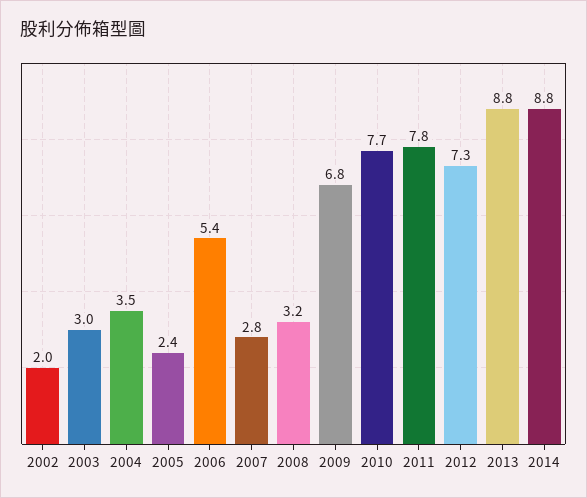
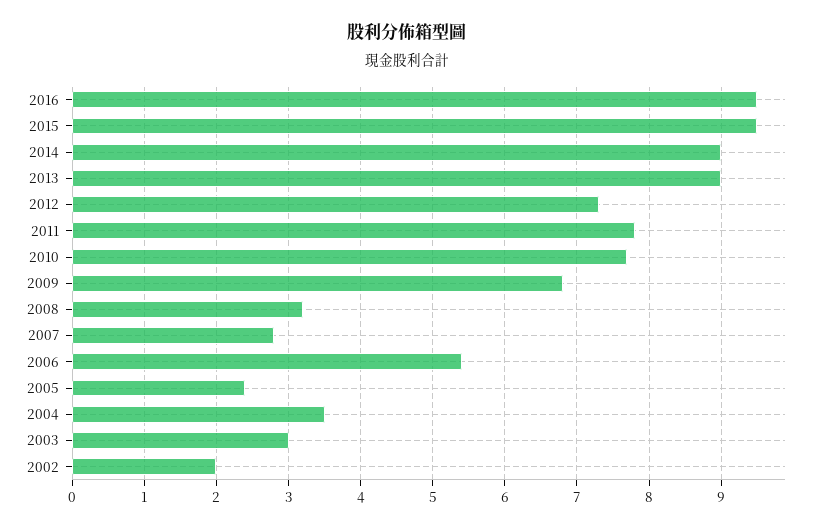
2013: 8.8 -> 9
2014: 8.8 -> 9
2016: none -> 9.5
2015: none -> 9.5

